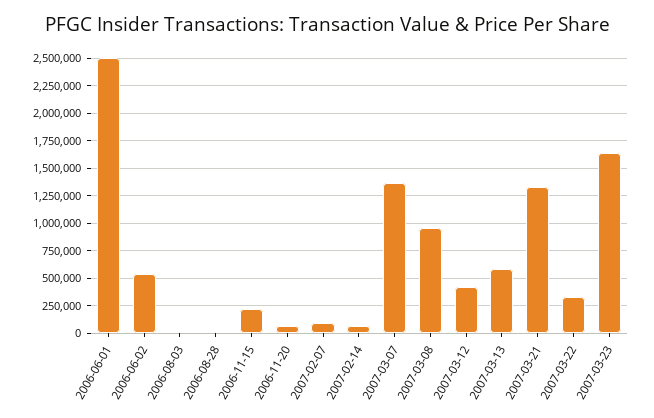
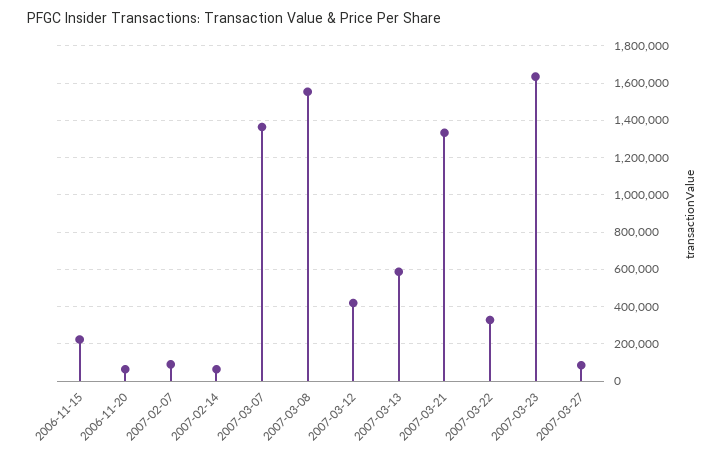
2006-06-01: 2500000 -> none
2006-06-02: 500000 -> none
2006-08-03: 0 -> none
2006-08-28: 0 -> none
2007-03-08: 1000000 -> 1550000
2007-03-27: none -> 100000

